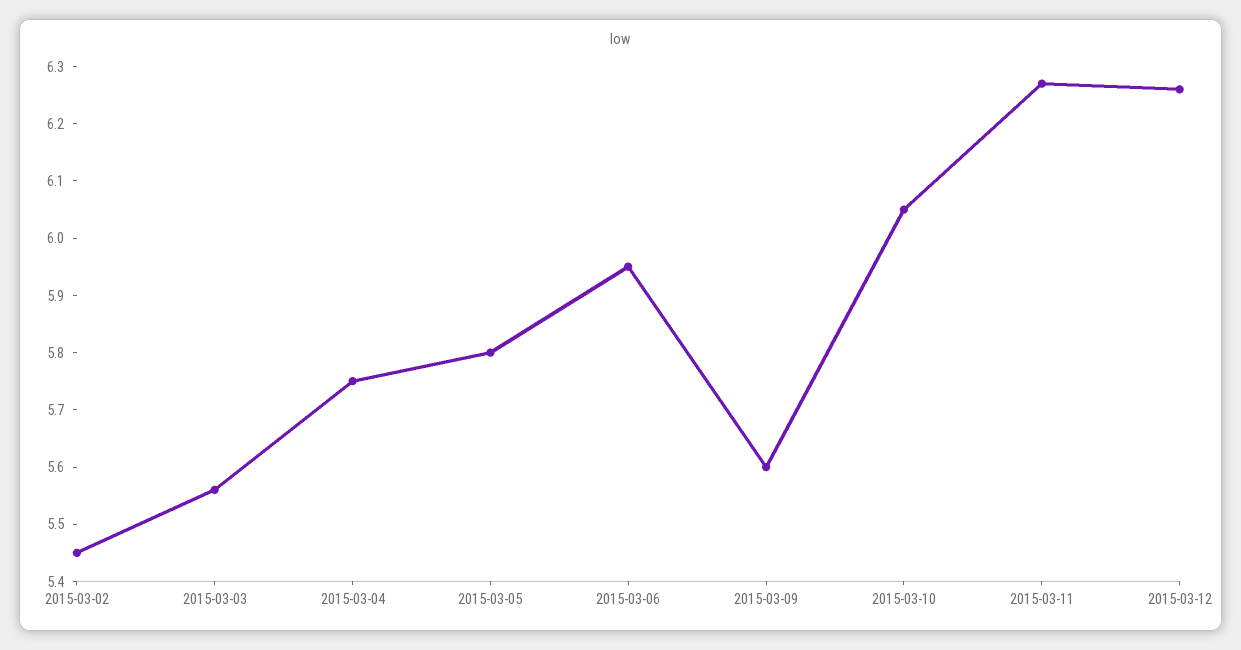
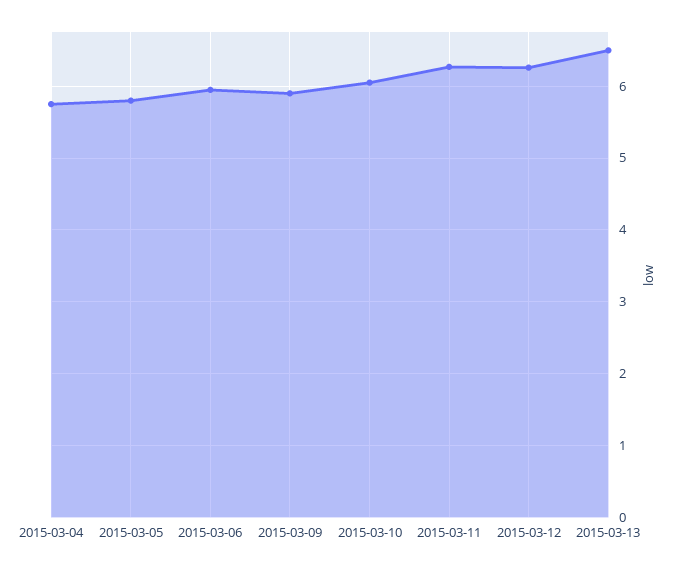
2015-03-02: 5.45 -> none
2015-03-03: 5.55 -> none
2015-03-09: 5.6 -> 5.9
2015-03-13: none -> 6.5

